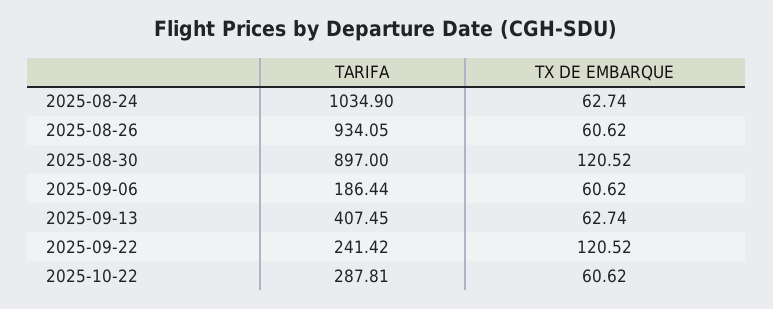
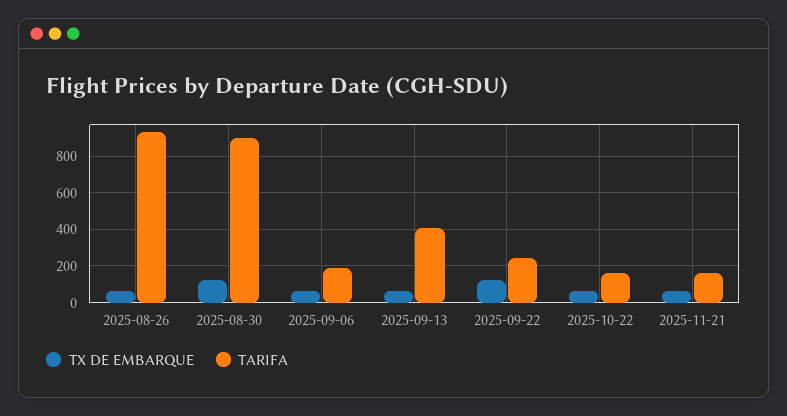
TARIFA, 2025-08-24: 1034.9 -> none
TX DE EMBARQUE, 2025-08-24: 62.74 -> none
TARIFA, 2025-10-22: 287.81 -> 150
TX DE EMBARQUE, 2025-11-21: none -> 50
TARIFA, 2025-11-21: none -> 150

